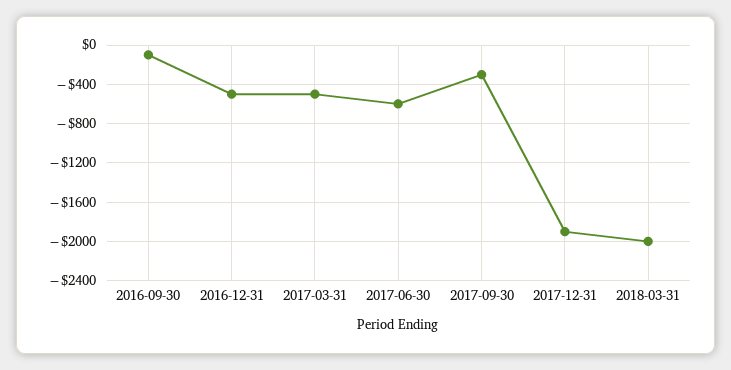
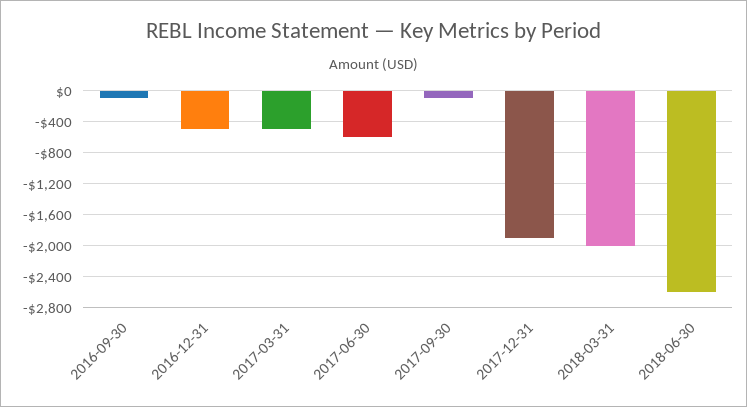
2017-09-30: -300 -> -100
2018-06-30: none -> -2600

